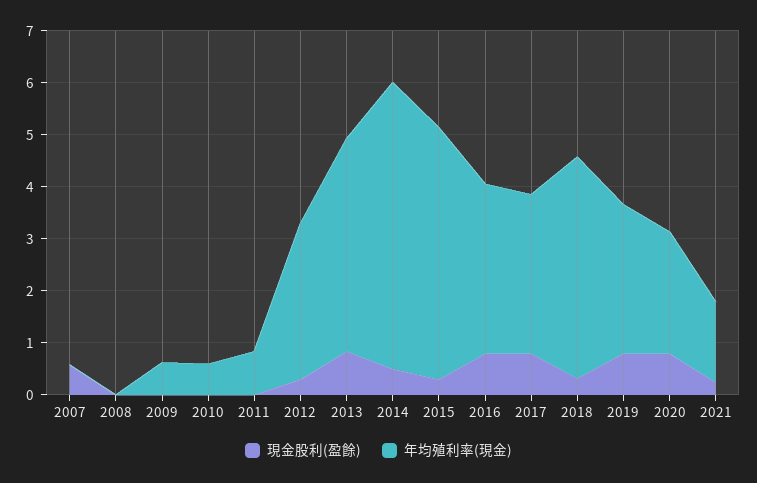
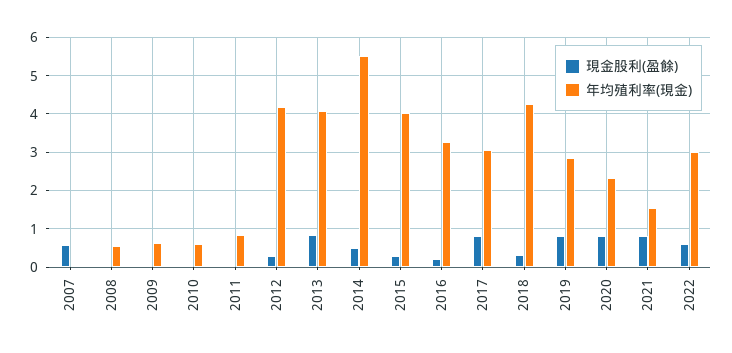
年均殖利率(現金), 2008: 0 -> 0.6
年均殖利率(現金), 2012: 3 -> 4.2
年均殖利率(現金), 2015: 4.8 -> 4
現金股利(盈餘), 2016: 0.8 -> 0.2
現金股利(盈餘), 2021: 0.2 -> 0.8
現金股利(盈餘), 2022: none -> 0.6
年均殖利率(現金), 2022: none -> 3

